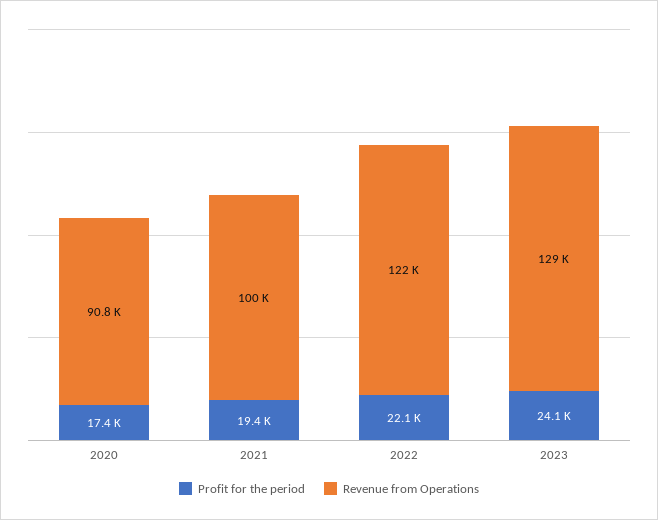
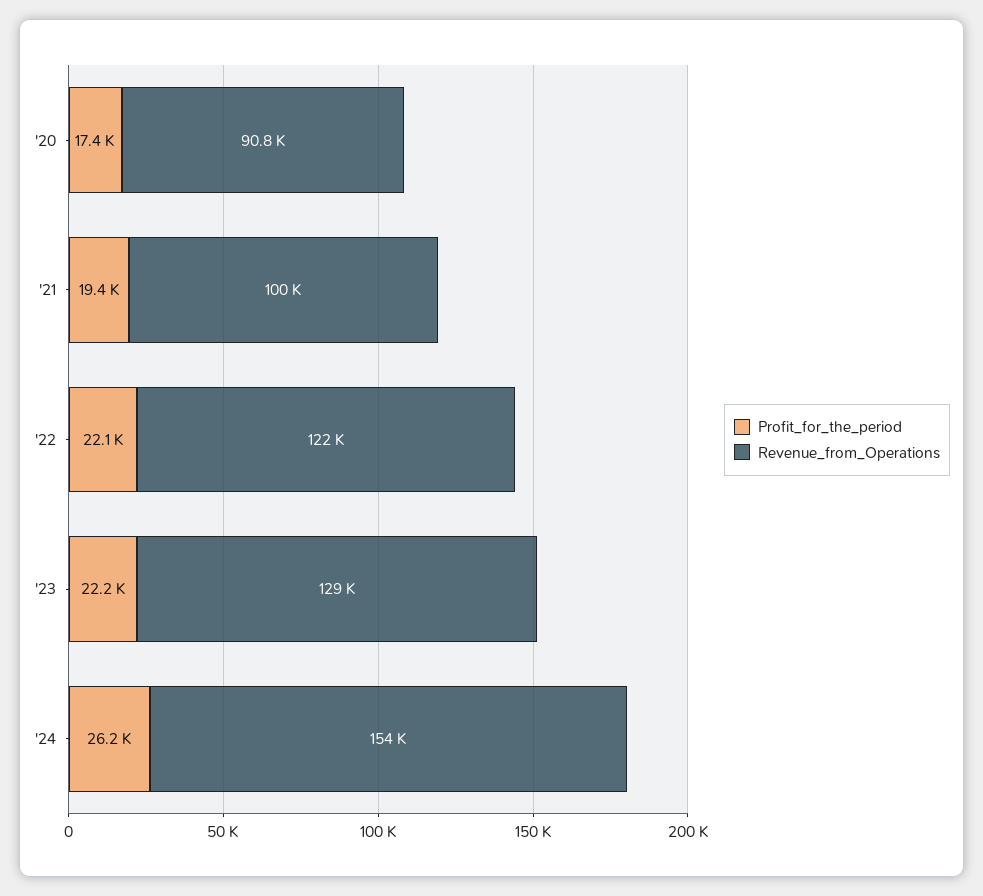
Profit for the period, 2023: 24100 -> 22200
Profit for the period, '24: none -> 26200
Revenue from Operations, '24: none -> 154000

